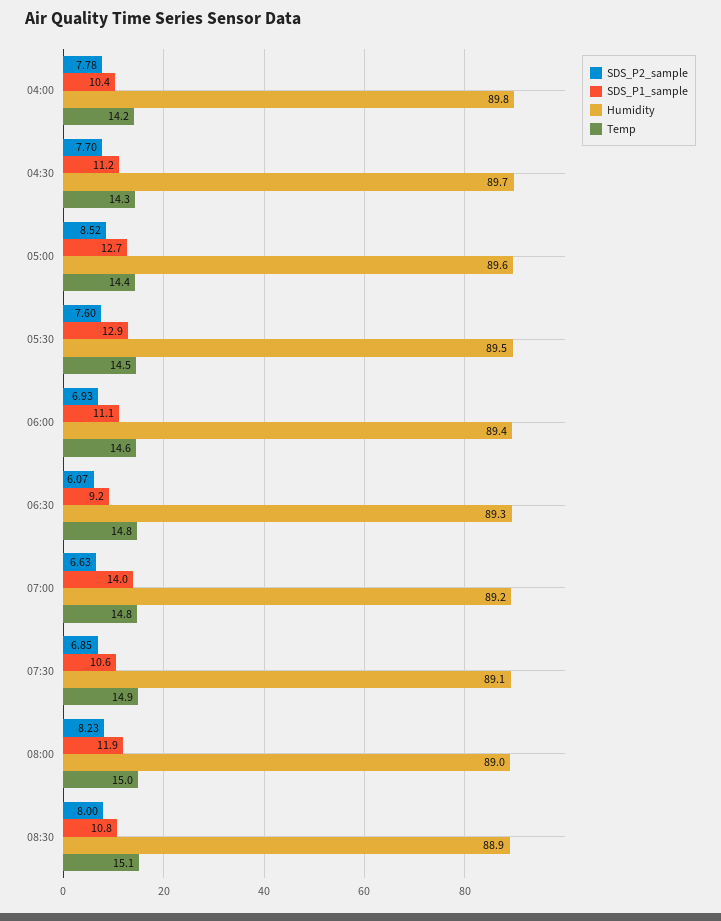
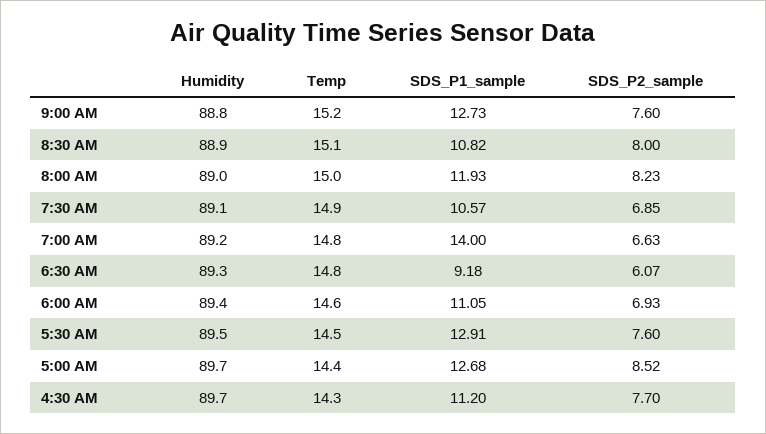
SDS_P2_sample, 04:00: 7.78 -> none
SDS_P1_sample, 04:00: 10.4 -> none
Humidity, 04:00: 89.8 -> none
Temp, 04:00: 14.2 -> none
Humidity, 05:00: 89.6 -> 89.7
Humidity, 9:00 AM: none -> 88.8
Temp, 9:00 AM: none -> 15.2
SDS_P1_sample, 9:00 AM: none -> 12.73
SDS_P2_sample, 9:00 AM: none -> 7.6

